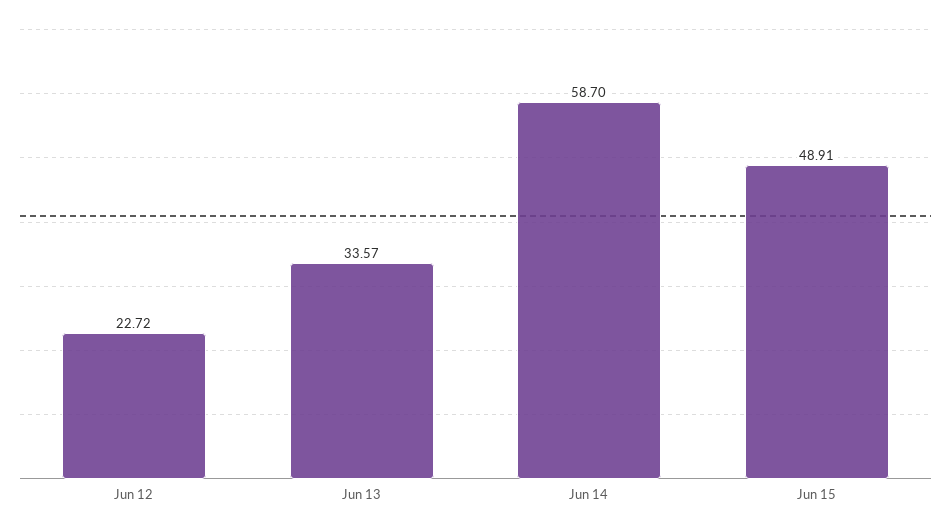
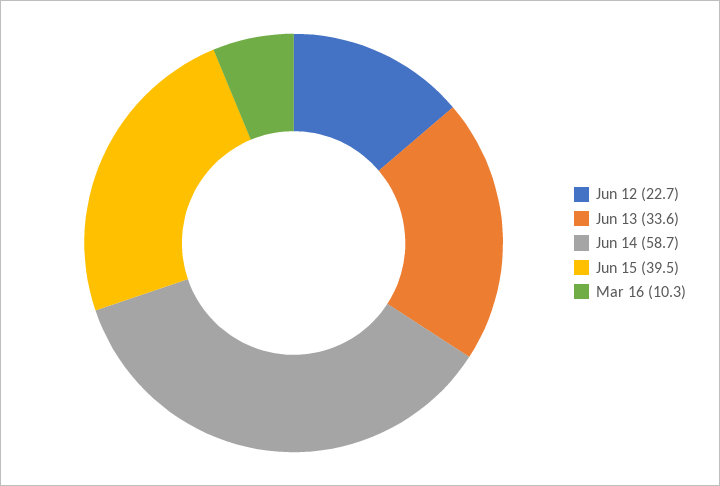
Jun 15: 48.91 -> 39.5
Mar 16: none -> 10.3

